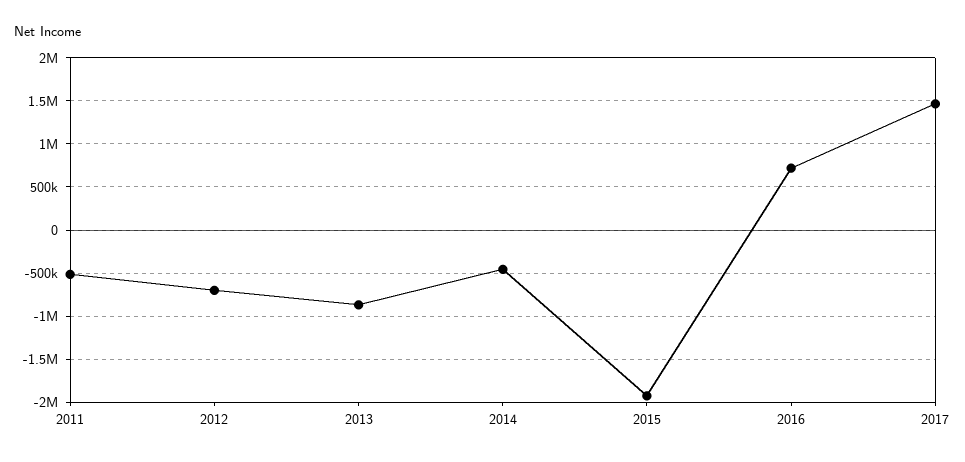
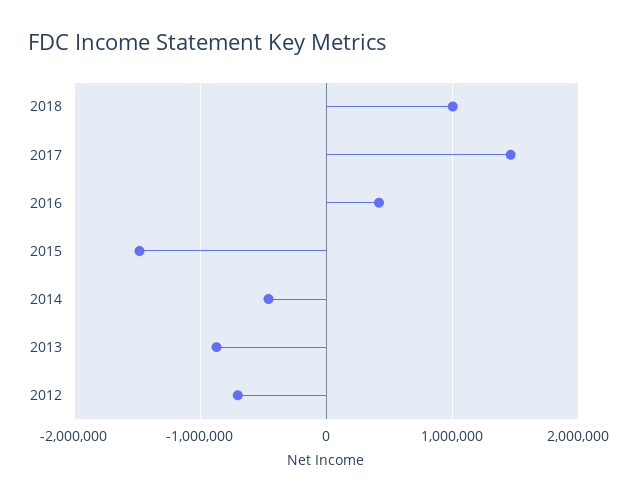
2011: -500000 -> none
2015: -1900000 -> -1500000
2016: 700000 -> 400000
2018: none -> 1000000

